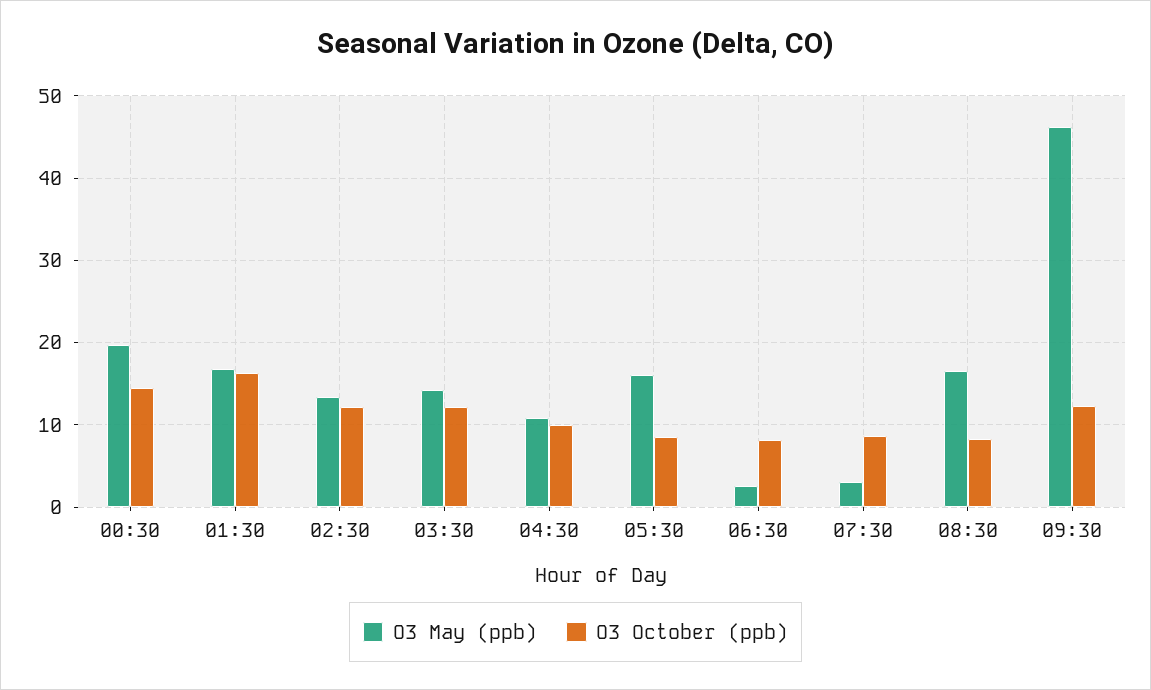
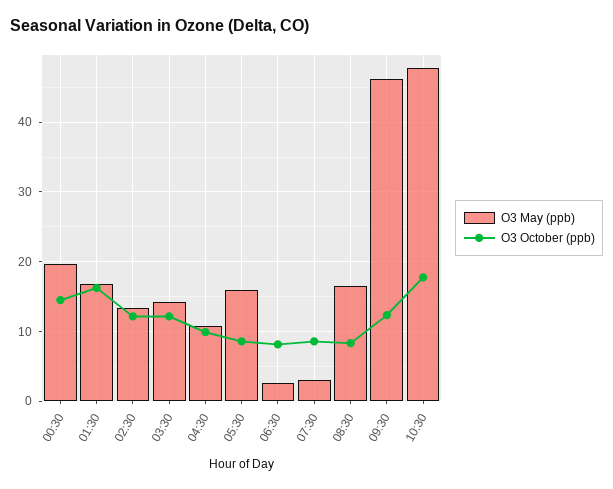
O3 May (ppb), 10:30: none -> 48
O3 October (ppb), 10:30: none -> 18

